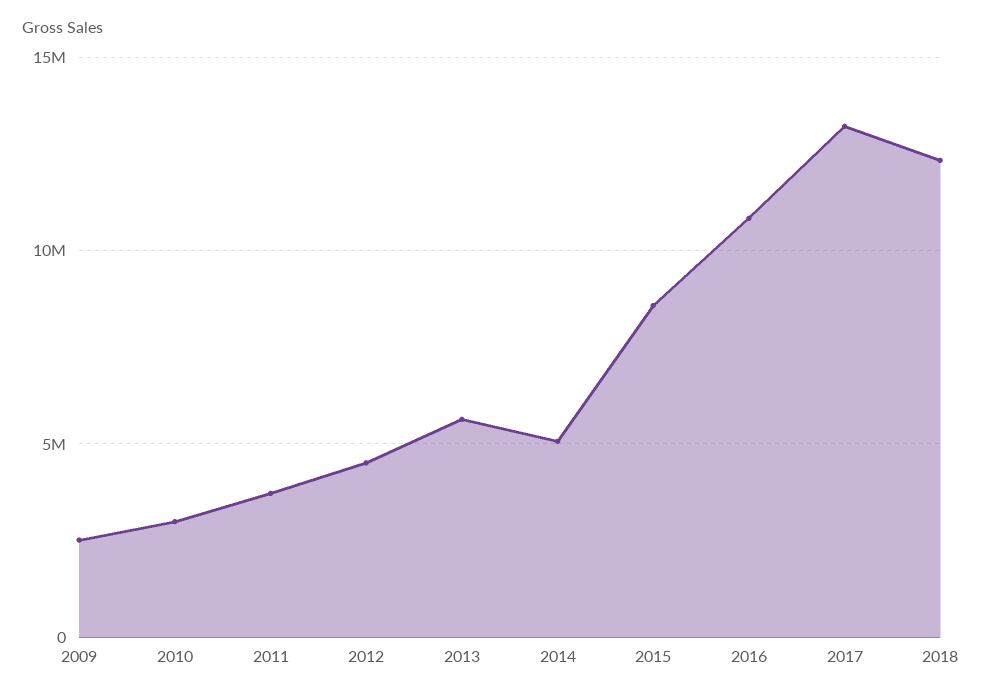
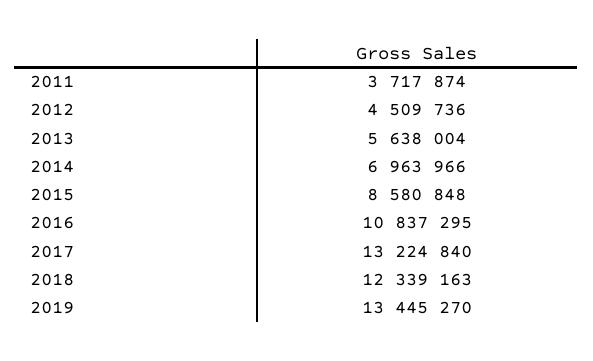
2009: 2500000 -> none
2010: 3000000 -> none
2014: 5000000 -> 6963966
2019: none -> 13445270

